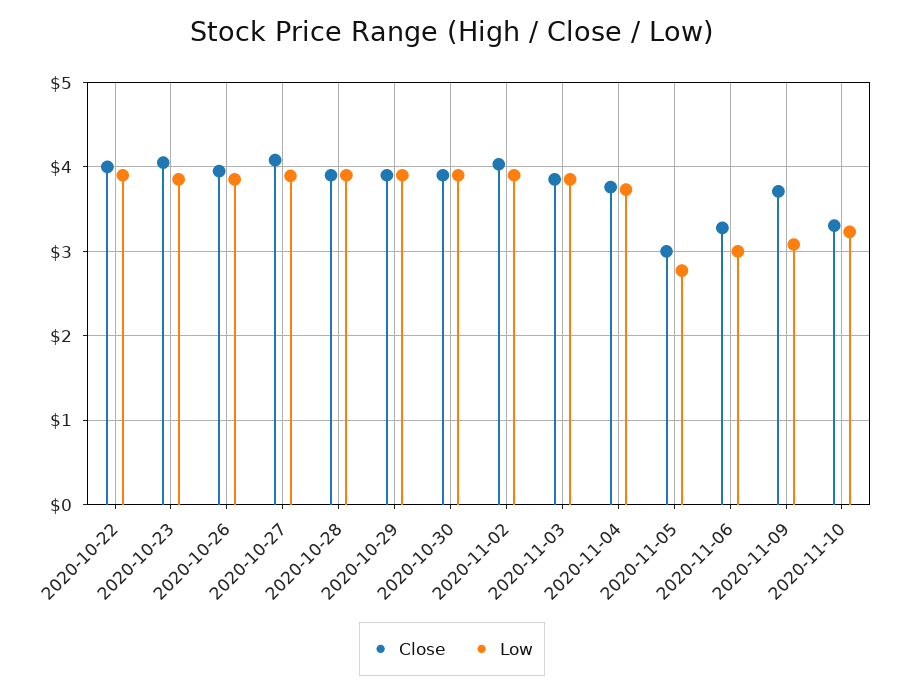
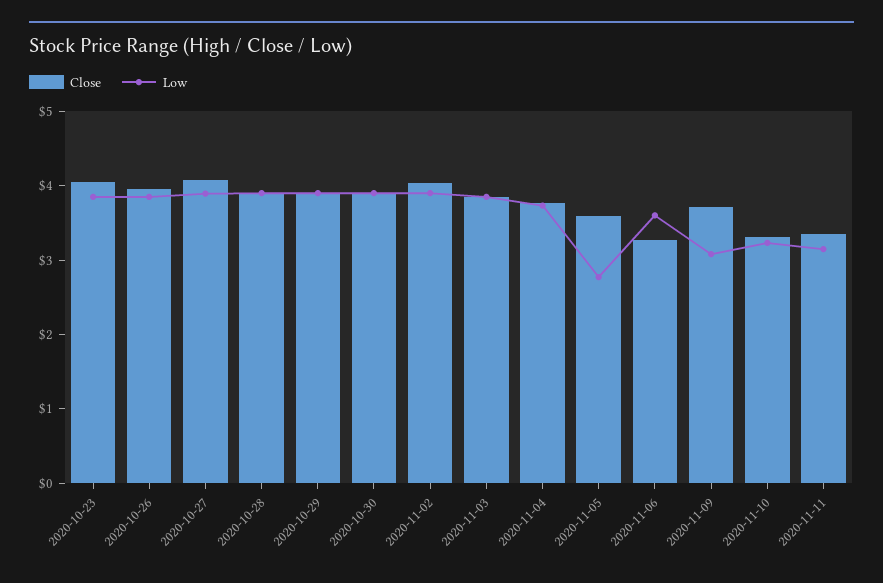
Close, 2020-10-22: 4 -> none
Low, 2020-10-22: 3.9 -> none
Close, 2020-11-05: 3 -> 3.6
Low, 2020-11-06: 3 -> 3.6
Close, 2020-11-11: none -> 3.4
Low, 2020-11-11: none -> 3.2

